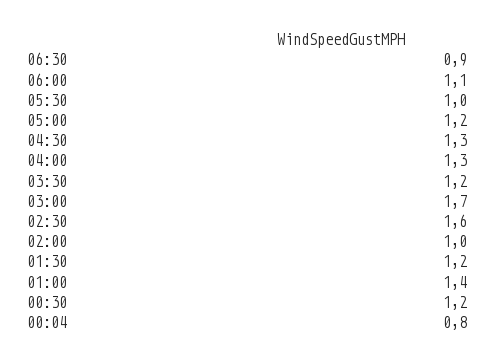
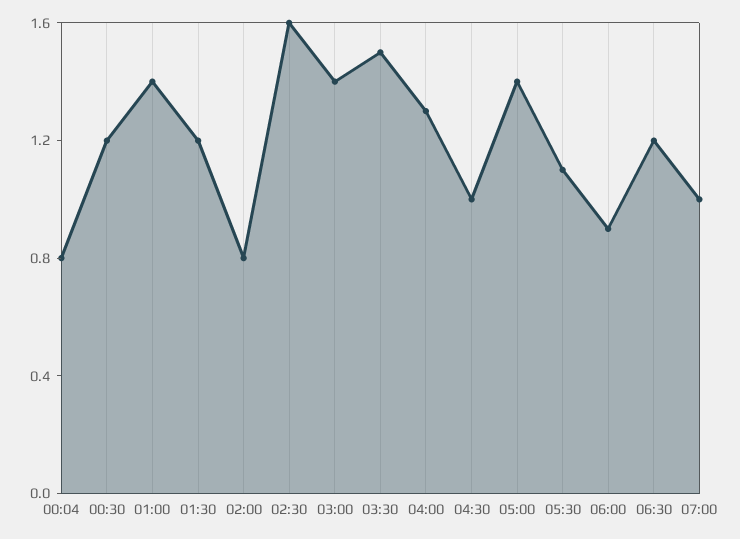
06:30: 0.9 -> 1.2
06:00: 1.1 -> 0.9
05:30: 1 -> 1.1
05:00: 1.2 -> 1.4
04:30: 1.3 -> 1
03:30: 1.2 -> 1.5
03:00: 1.7 -> 1.4
02:00: 1 -> 0.8
07:00: none -> 1

